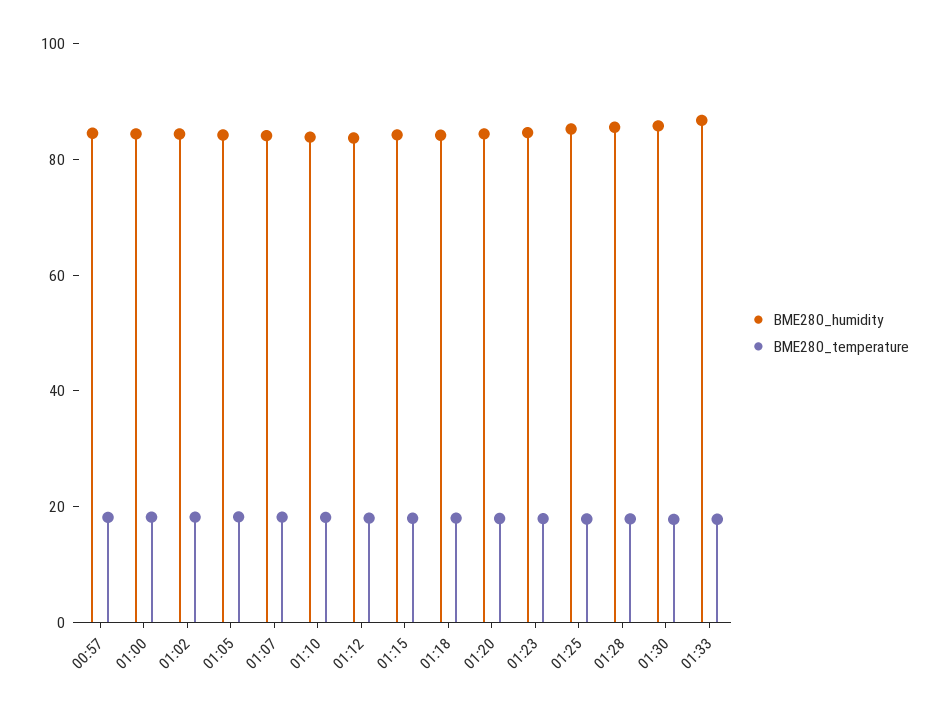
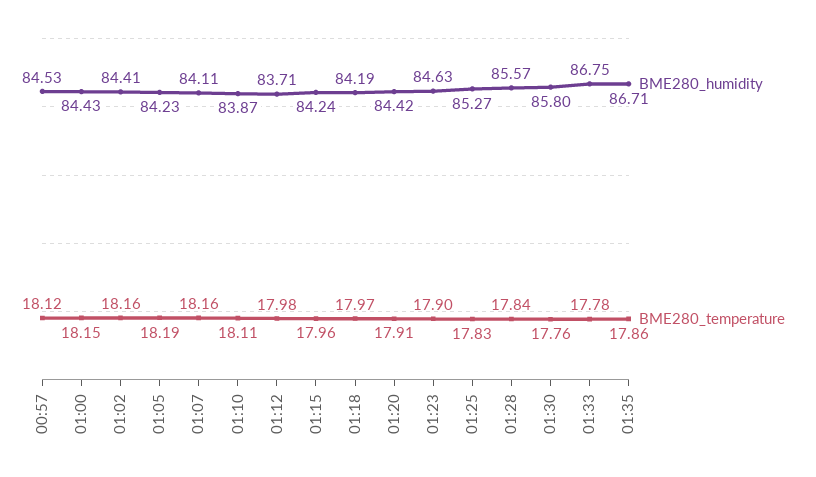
BME280_humidity, 01:35: none -> 86.71
BME280_temperature, 01:35: none -> 17.86

